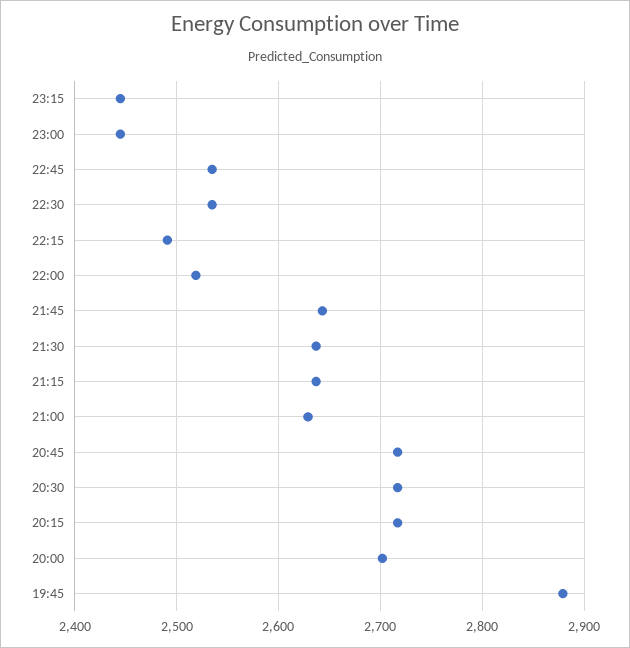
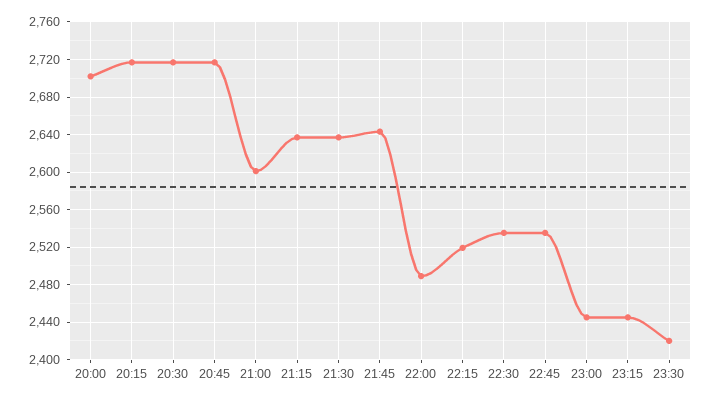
22:15: 2490 -> 2520
22:00: 2520 -> 2490
21:00: 2630 -> 2600
19:45: 2880 -> none
23:30: none -> 2420

